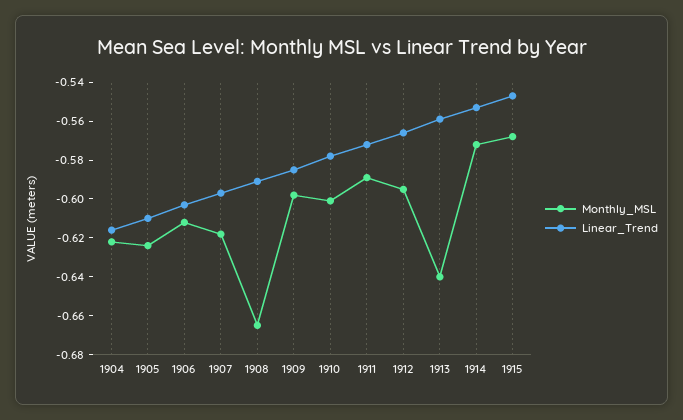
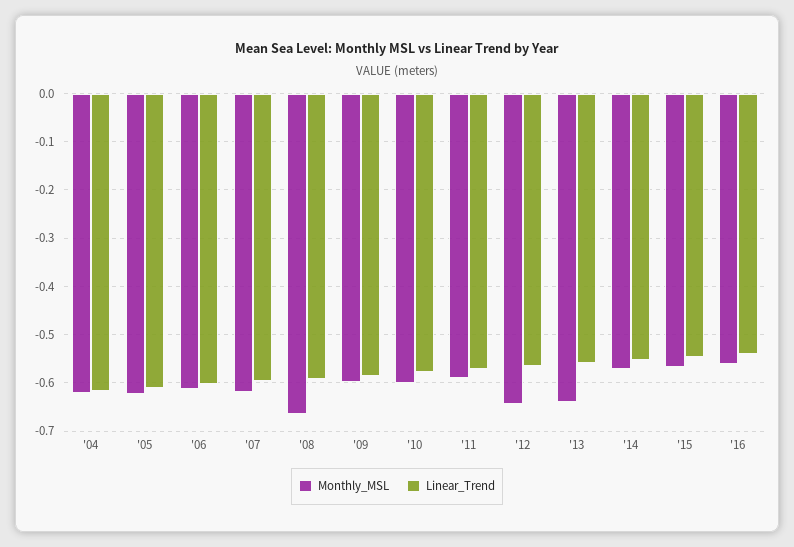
Monthly_MSL, 1912: -0.595 -> -0.64
Monthly_MSL, '16: none -> -0.56
Linear_Trend, '16: none -> -0.54

